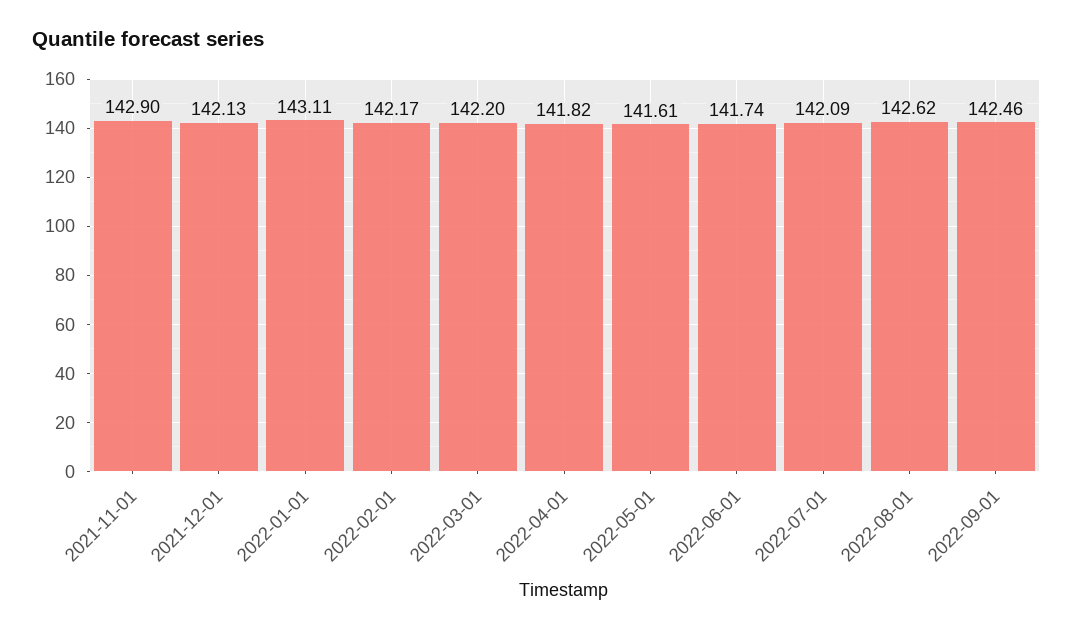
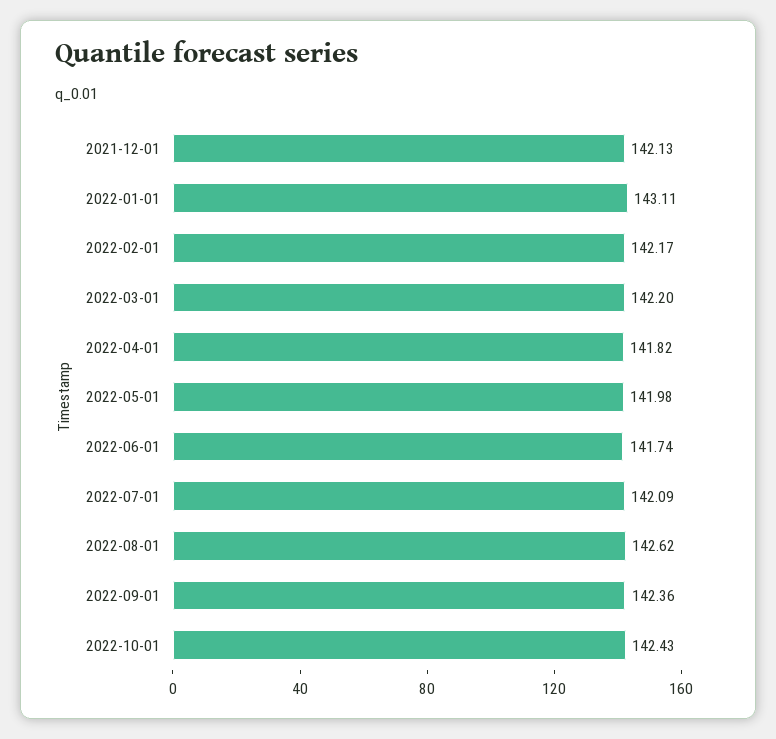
2021-11-01: 142.9 -> none
2022-05-01: 141.61 -> 141.98
2022-09-01: 142.46 -> 142.36
2022-10-01: none -> 142.43

